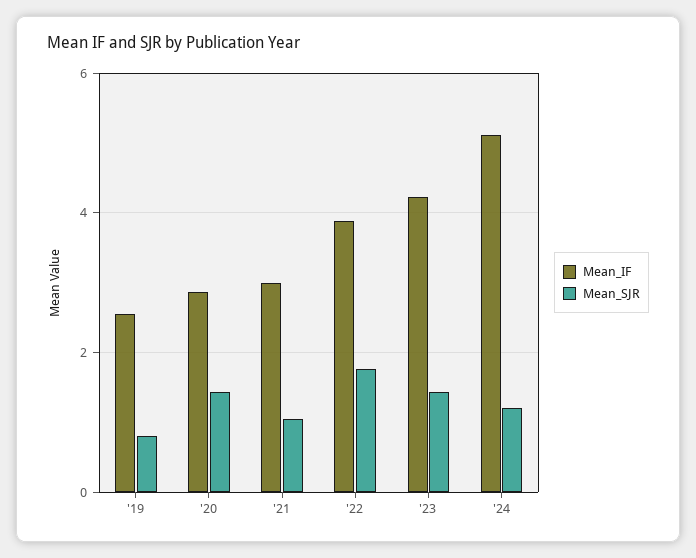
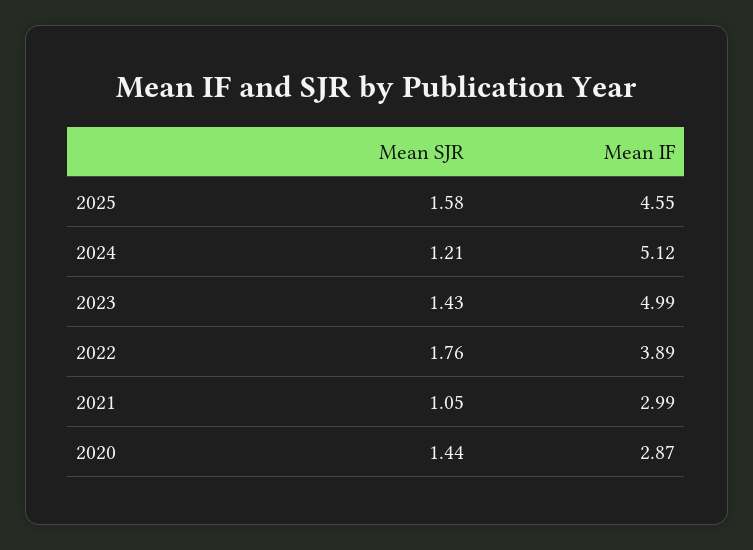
Mean_IF, '19: 2.6 -> none
Mean_SJR, '19: 0.8 -> none
Mean_IF, '23: 4.2 -> 4.99
Mean_SJR, 2025: none -> 1.58
Mean_IF, 2025: none -> 4.55

